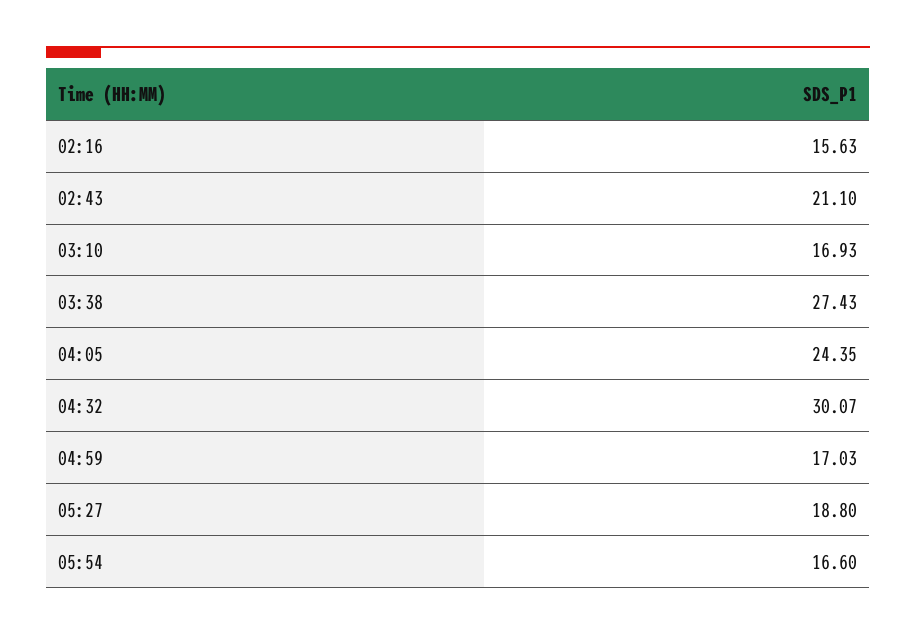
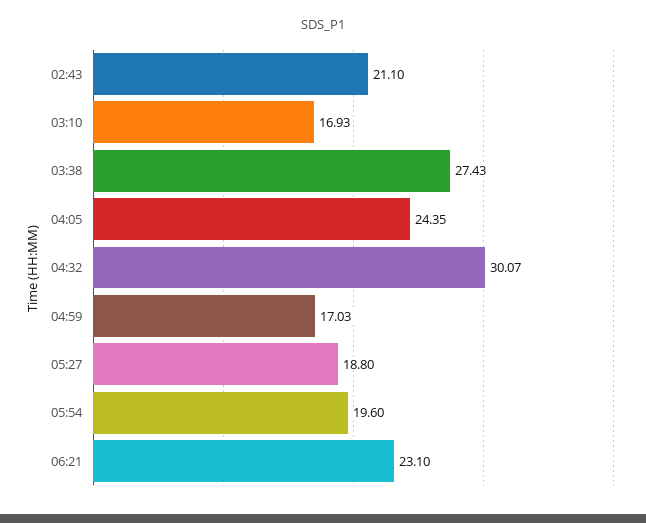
02:16: 15.63 -> none
05:54: 16.6 -> 19.6
06:21: none -> 23.1

